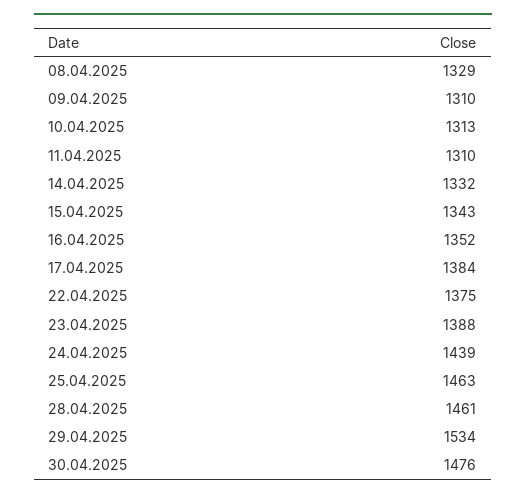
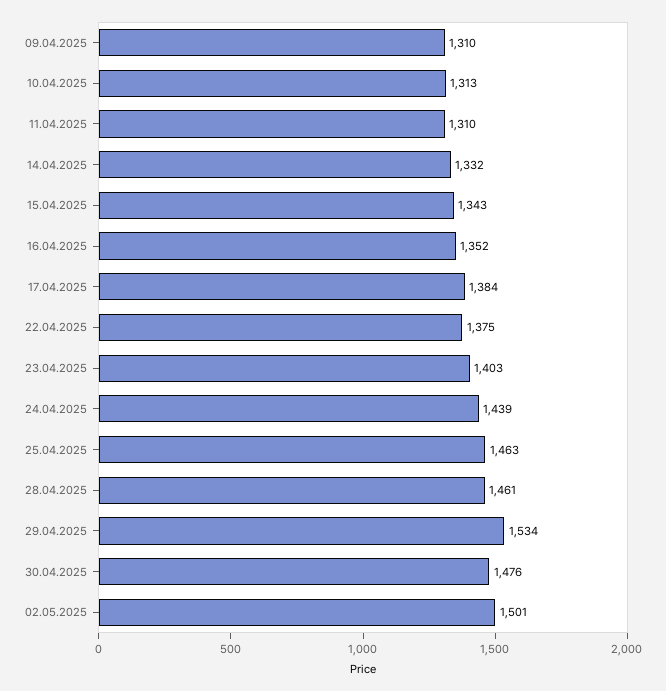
08.04.2025: 1329 -> none
23.04.2025: 1388 -> 1403
02.05.2025: none -> 1501

